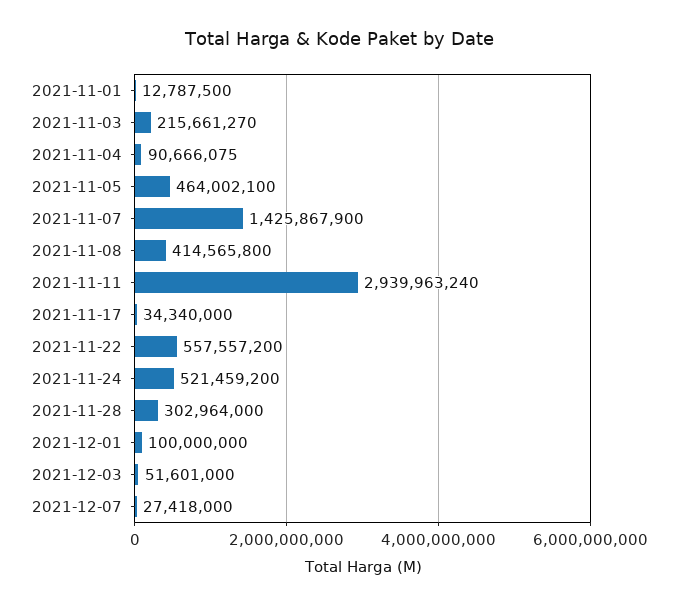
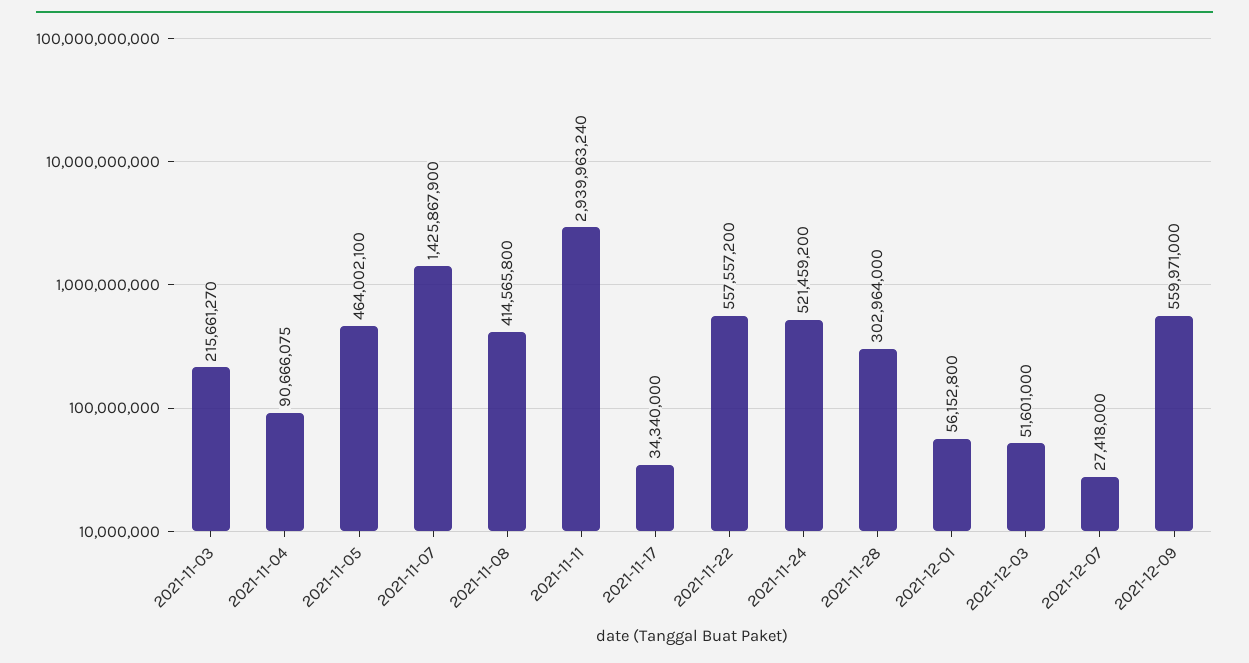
2021-11-01: 12787500 -> none
2021-12-01: 100000000 -> 56152800
2021-12-09: none -> 559971000

